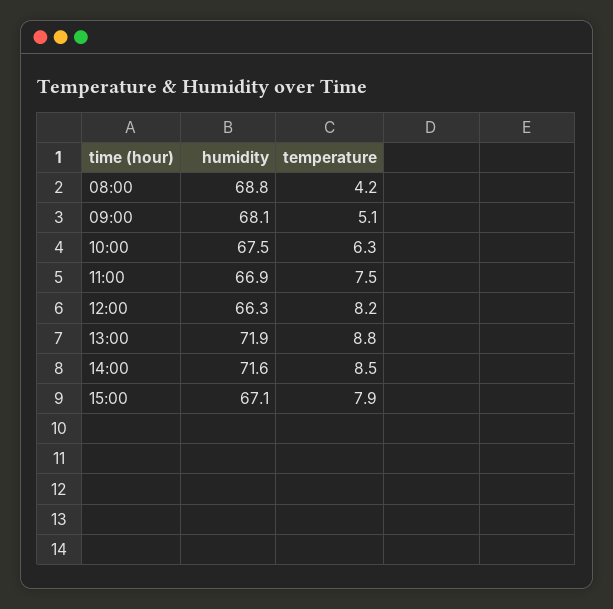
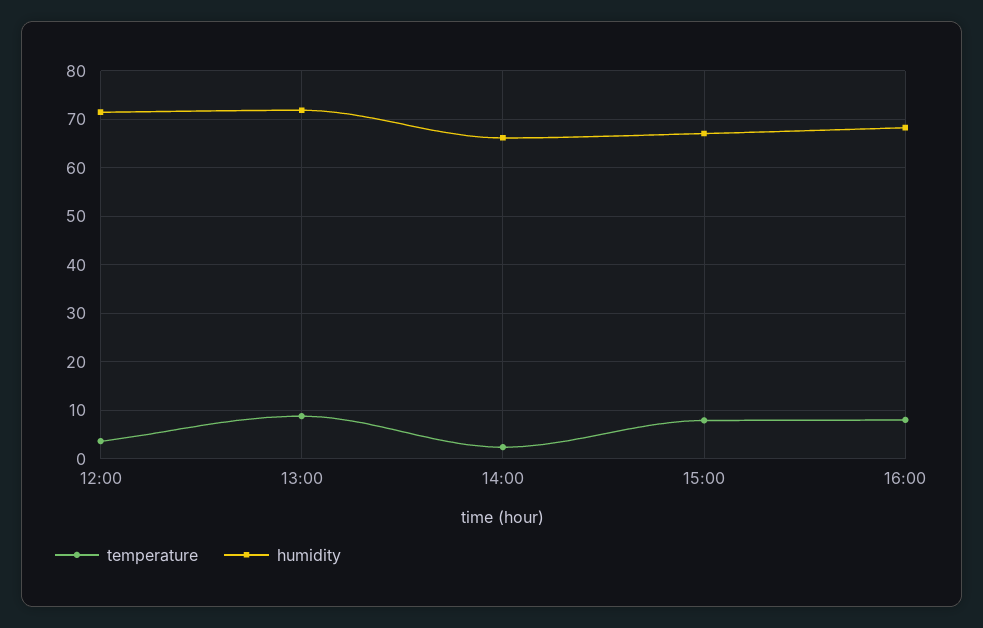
humidity, 08:00: 68.8 -> none
temperature, 08:00: 4.2 -> none
humidity, 09:00: 68.1 -> none
temperature, 09:00: 5.1 -> none
humidity, 10:00: 67.5 -> none
temperature, 10:00: 6.3 -> none
humidity, 11:00: 66.9 -> none
temperature, 11:00: 7.5 -> none
humidity, 12:00: 66.3 -> 72
temperature, 12:00: 8.2 -> 4
humidity, 14:00: 71.6 -> 66
temperature, 14:00: 8.5 -> 2
temperature, 16:00: none -> 8
humidity, 16:00: none -> 68

